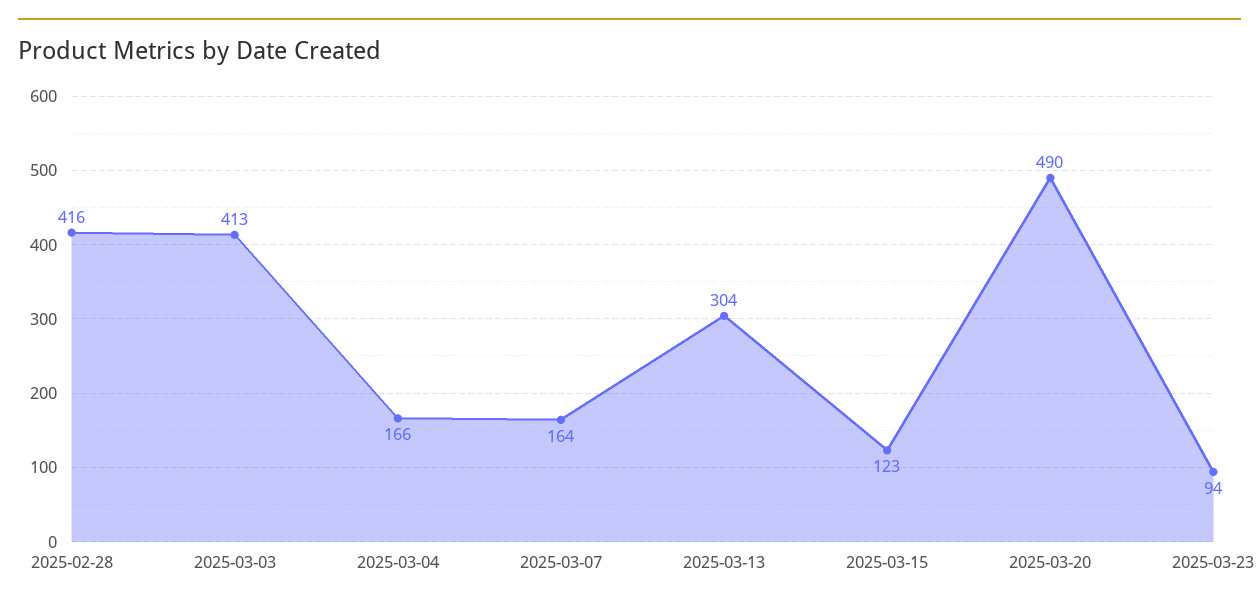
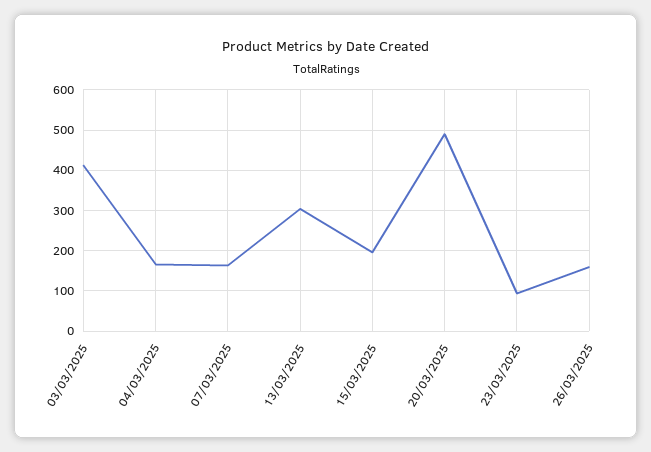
2025-02-28: 416 -> none
2025-03-15: 123 -> 200
26/03/2025: none -> 160

